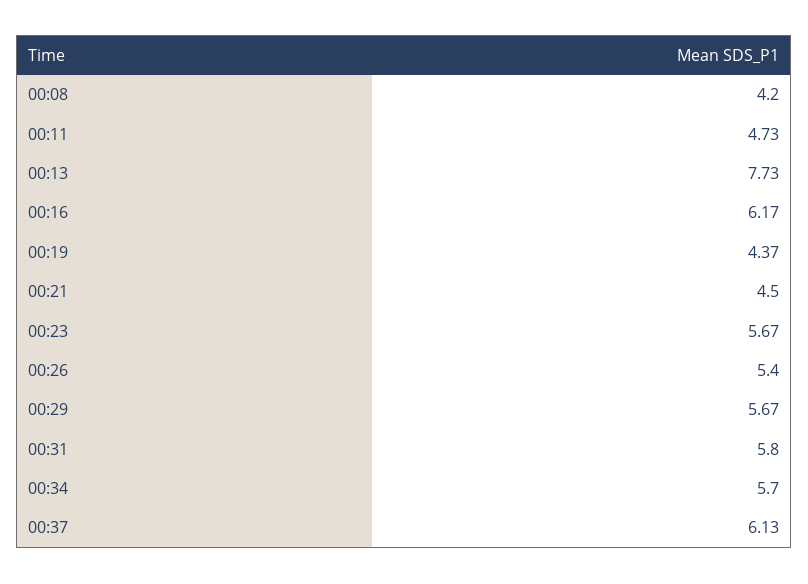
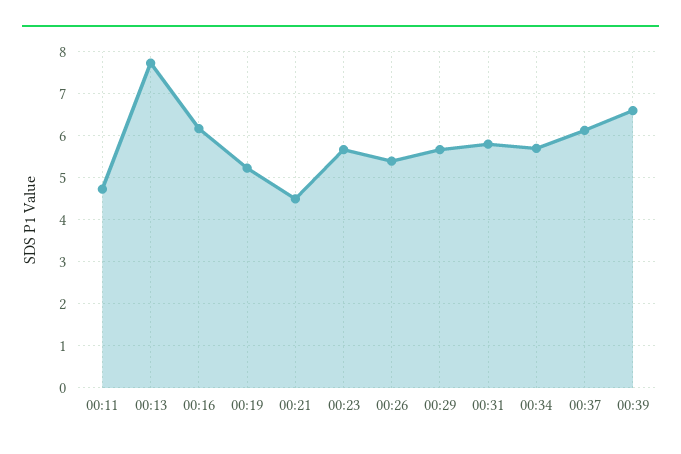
00:08: 4.2 -> none
00:19: 4.37 -> 5.2
00:39: none -> 6.6

